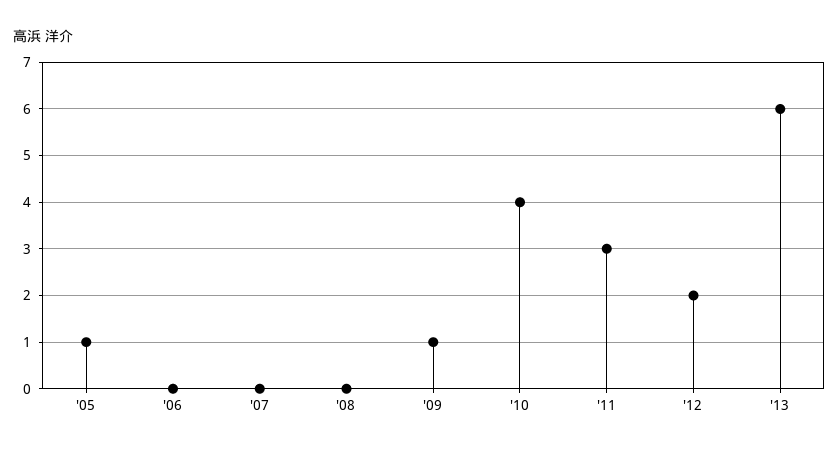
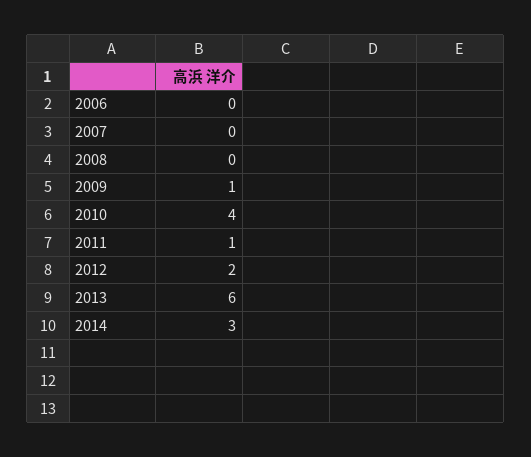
'05: 1 -> none
'11: 3 -> 1
2014: none -> 3

